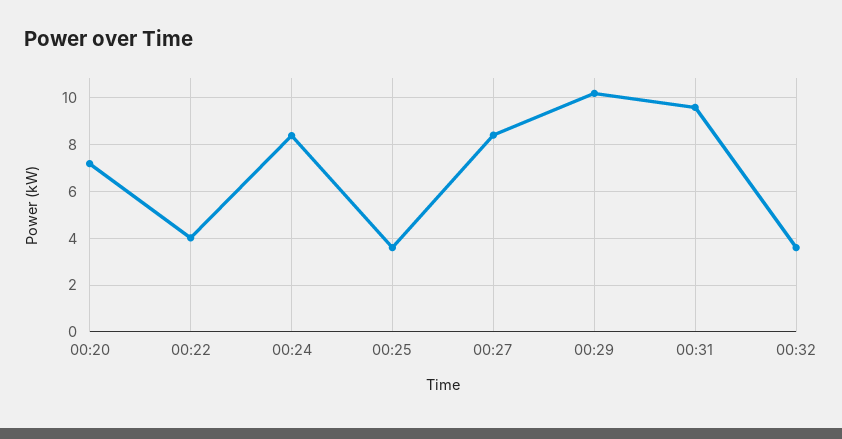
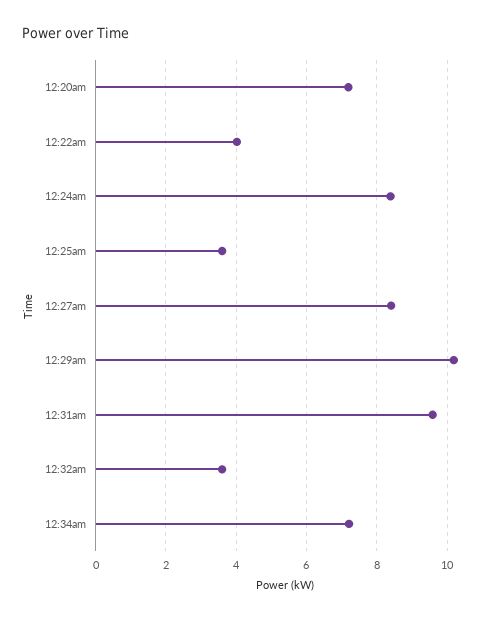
12:34am: none -> 7.2

